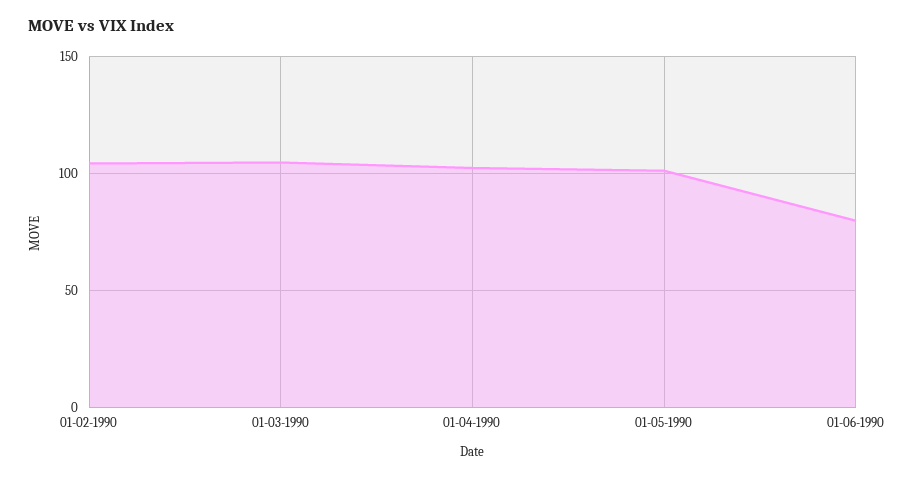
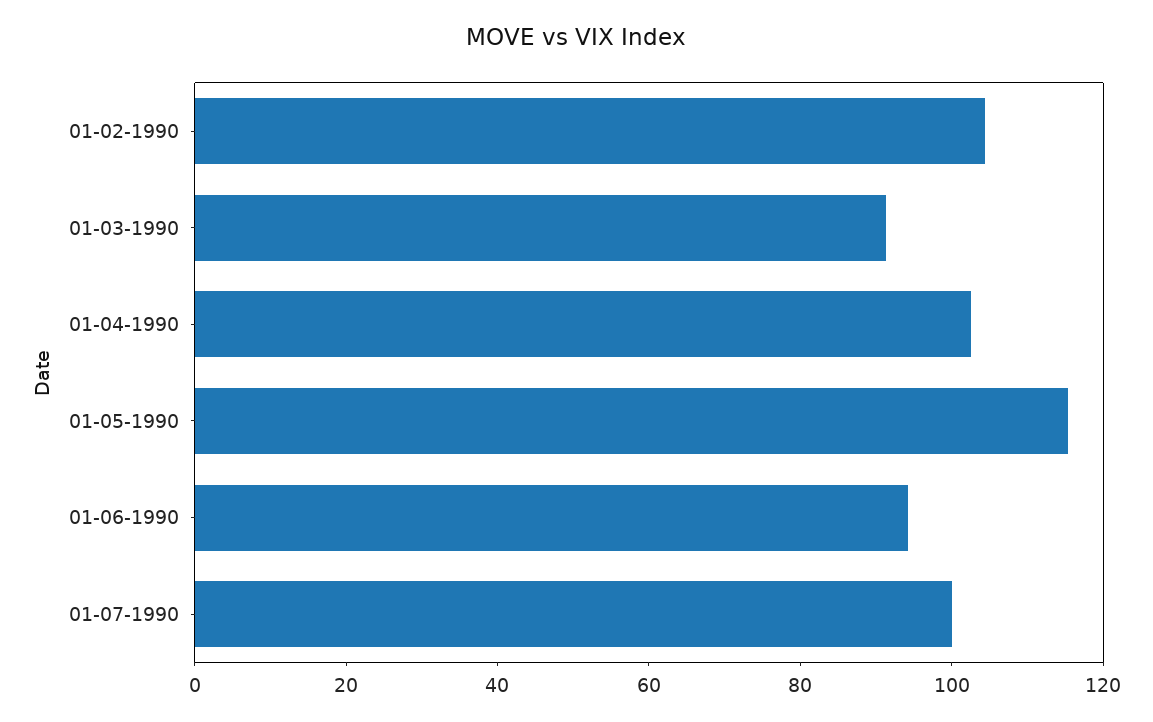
01-03-1990: 105 -> 90
01-05-1990: 100 -> 115
01-06-1990: 80 -> 95
01-07-1990: none -> 100

